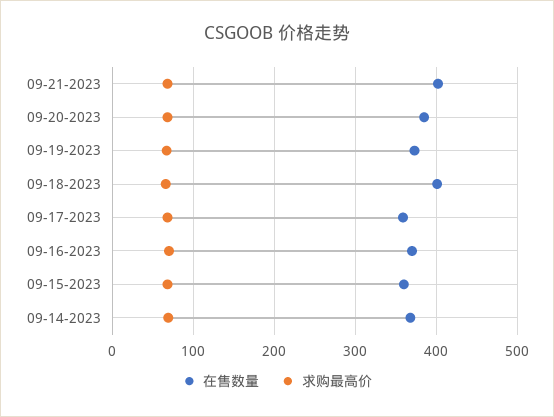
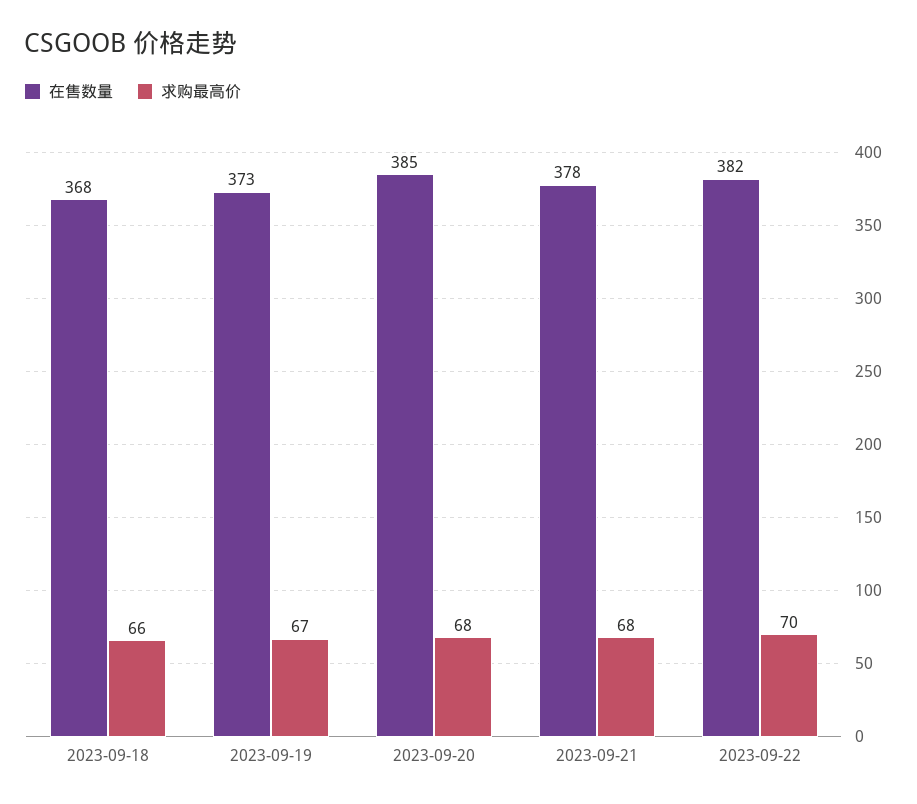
在售数量, 09-21-2023: 400 -> 378
在售数量, 09-18-2023: 400 -> 368
在售数量, 09-17-2023: 360 -> none
求购最高价, 09-17-2023: 70 -> none
在售数量, 09-16-2023: 370 -> none
求购最高价, 09-16-2023: 70 -> none
在售数量, 09-15-2023: 360 -> none
求购最高价, 09-15-2023: 70 -> none
在售数量, 09-14-2023: 370 -> none
求购最高价, 09-14-2023: 70 -> none
在售数量, 2023-09-22: none -> 382
求购最高价, 2023-09-22: none -> 70

